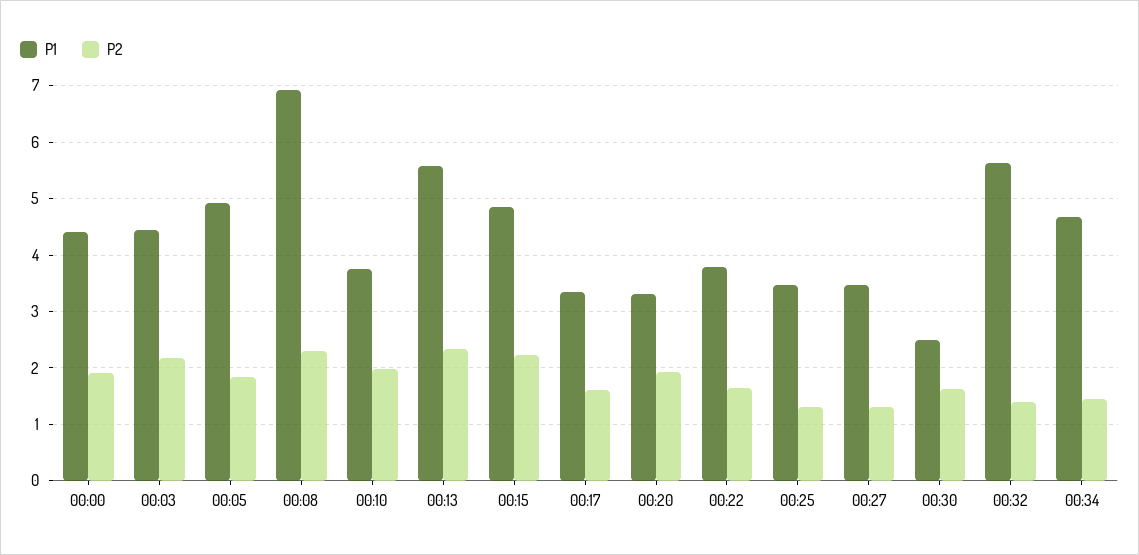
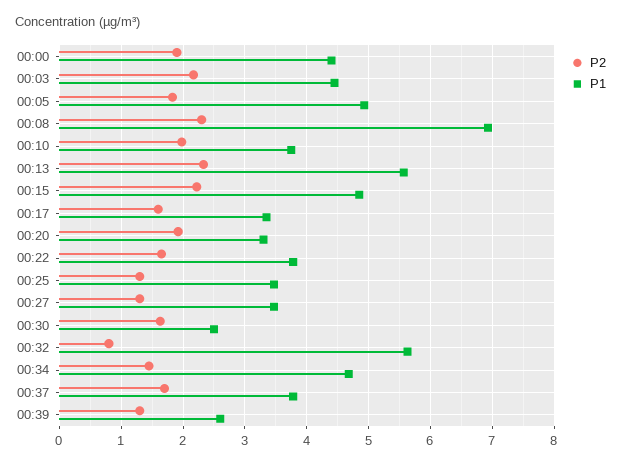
P2, 00:32: 1.4 -> 0.8
P2, 00:37: none -> 1.7
P1, 00:37: none -> 3.8
P2, 00:39: none -> 1.3
P1, 00:39: none -> 2.6

